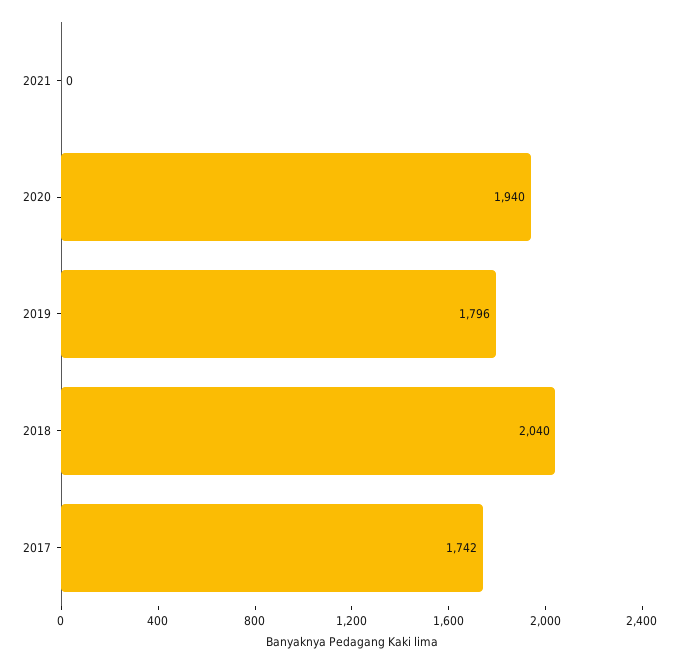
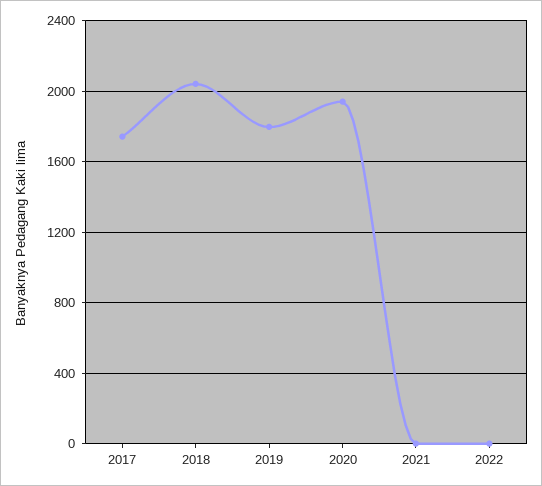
2022: none -> 0

